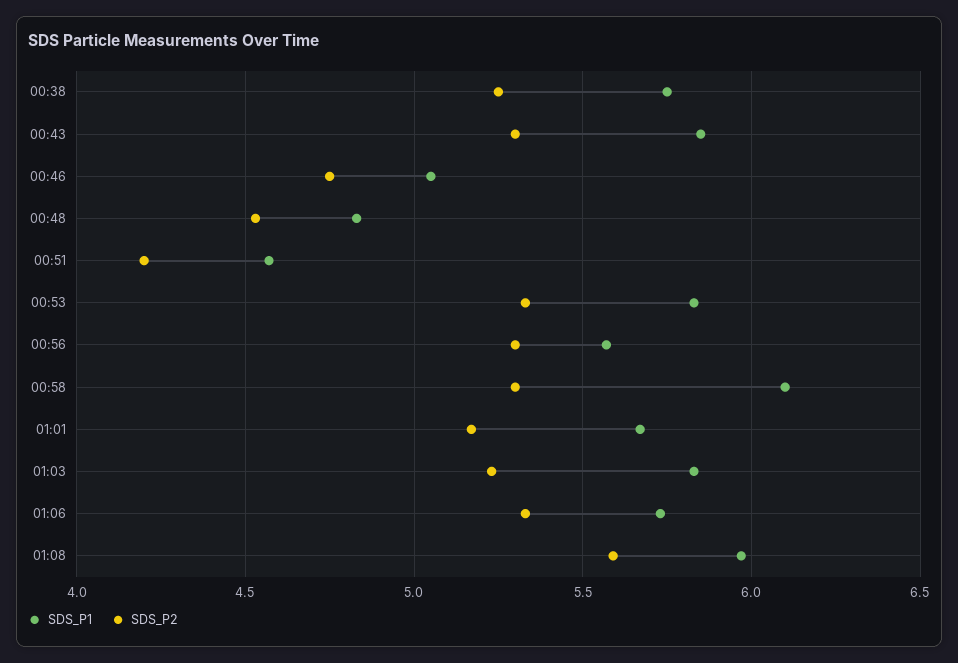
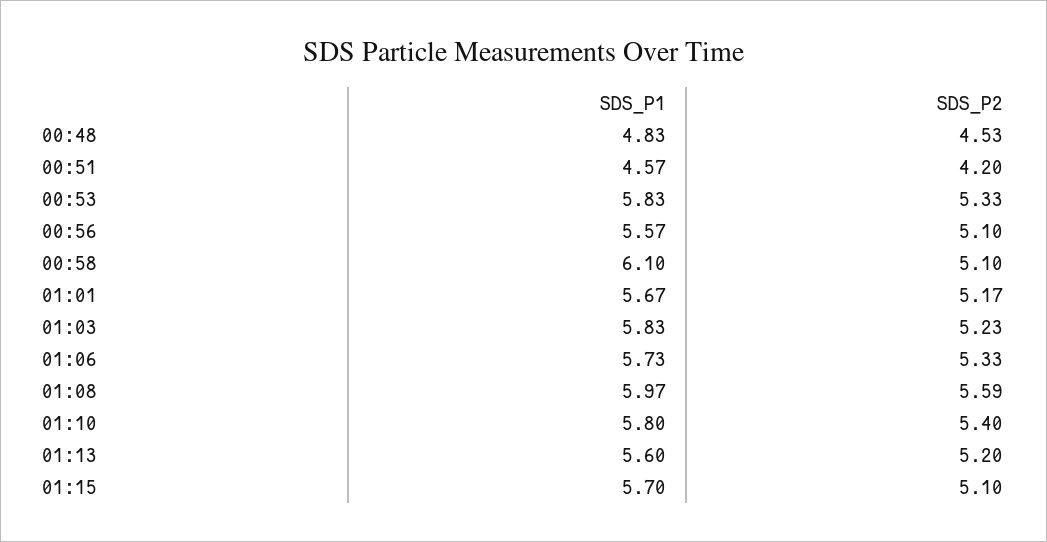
SDS_P1, 00:38: 5.75 -> none
SDS_P2, 00:38: 5.25 -> none
SDS_P1, 00:43: 5.85 -> none
SDS_P2, 00:43: 5.3 -> none
SDS_P1, 00:46: 5.05 -> none
SDS_P2, 00:46: 4.75 -> none
SDS_P2, 00:56: 5.3 -> 5.1
SDS_P2, 00:58: 5.3 -> 5.1
SDS_P1, 01:10: none -> 5.8
SDS_P2, 01:10: none -> 5.4
SDS_P1, 01:13: none -> 5.6
SDS_P2, 01:13: none -> 5.2
SDS_P1, 01:15: none -> 5.7
SDS_P2, 01:15: none -> 5.1

